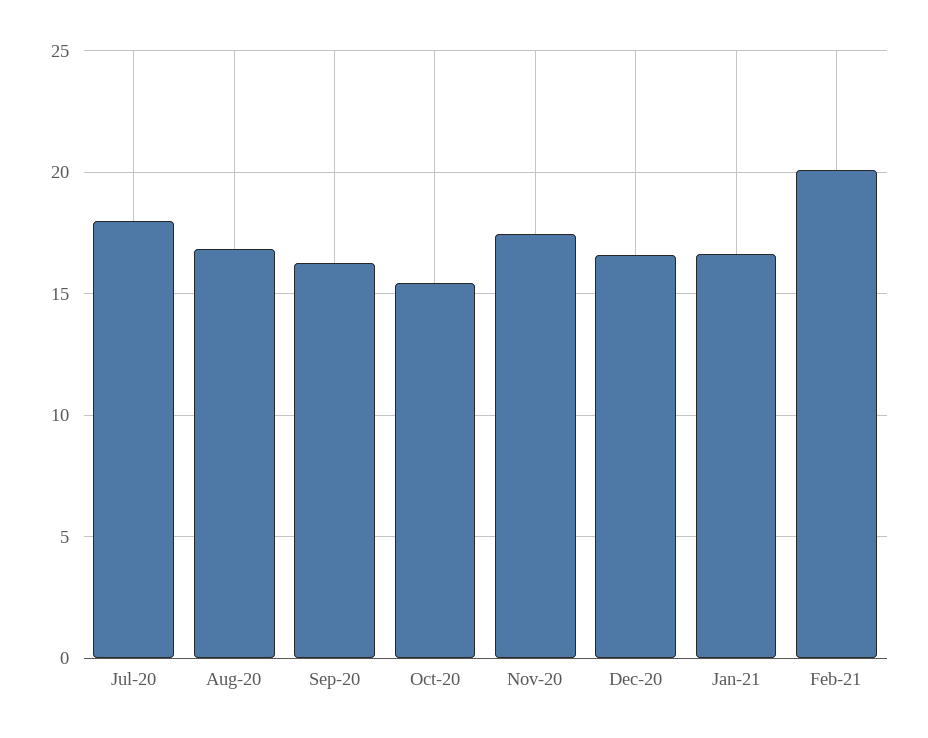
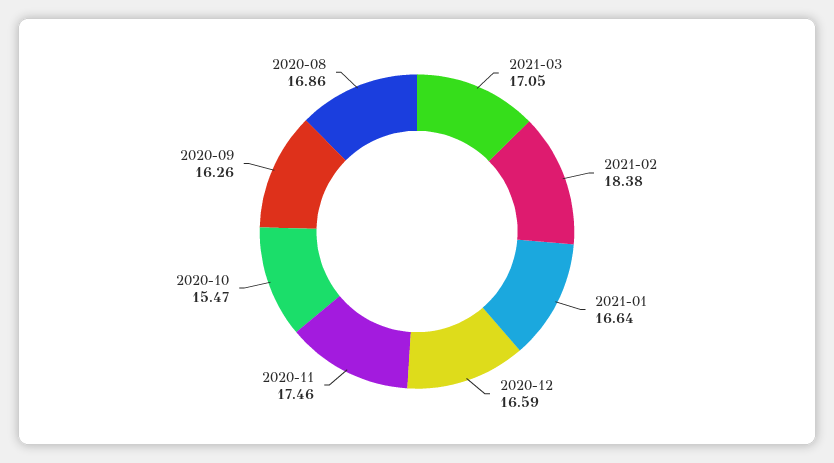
Jul-20: 18 -> none
Feb-21: 20 -> 18.38
2021-03: none -> 17.05

